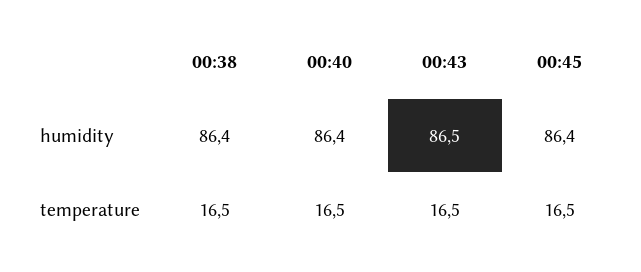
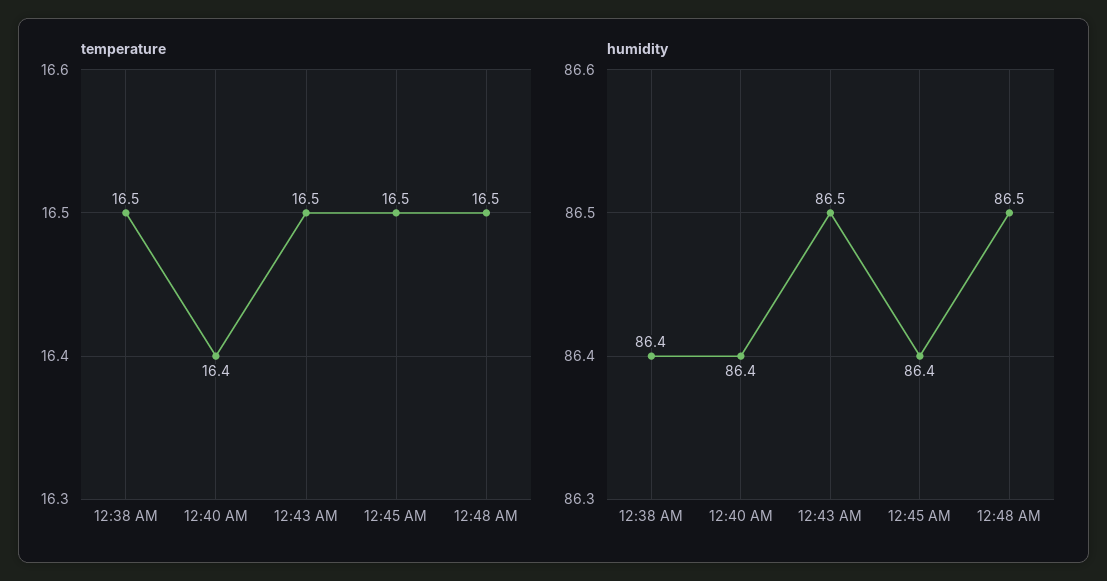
temperature, 00:40: 16.5 -> 16.4
temperature, 12:48 AM: none -> 16.5
humidity, 12:48 AM: none -> 86.5

